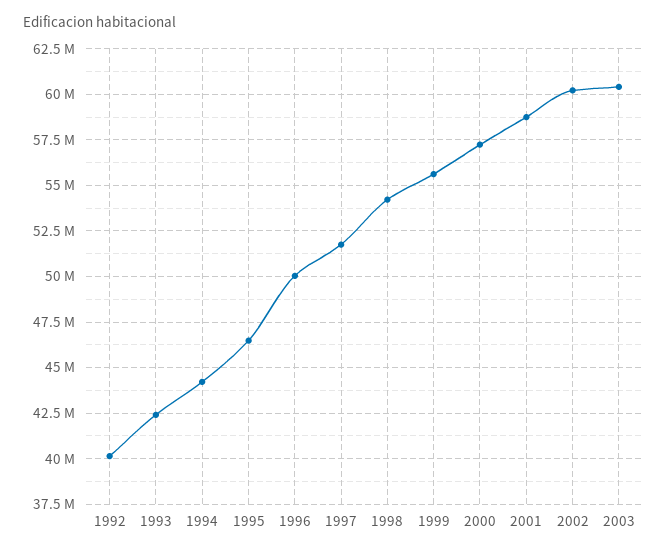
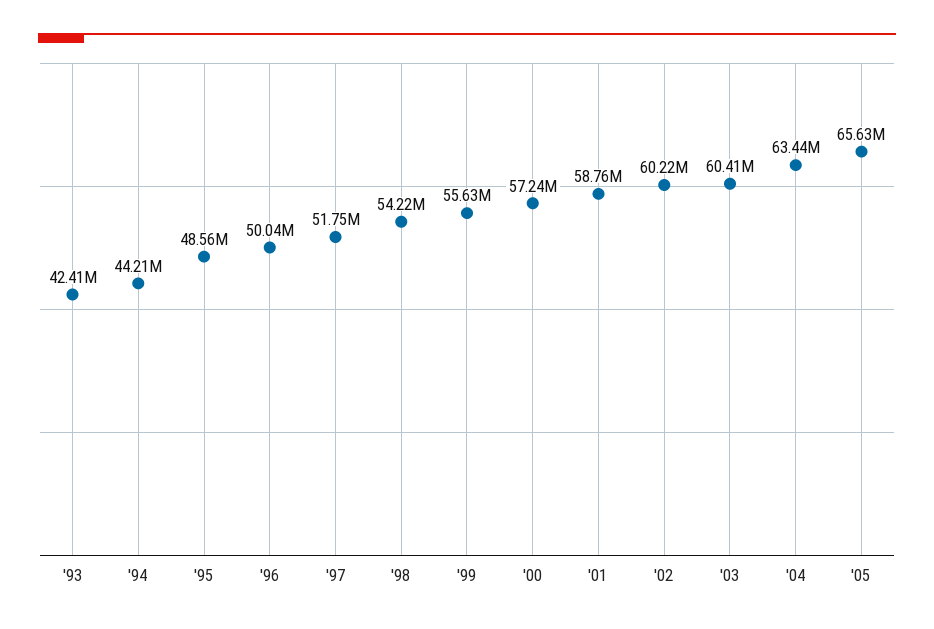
1992: 40000000 -> none
1995: 46500000 -> 48560000
'04: none -> 63440000
'05: none -> 65630000

